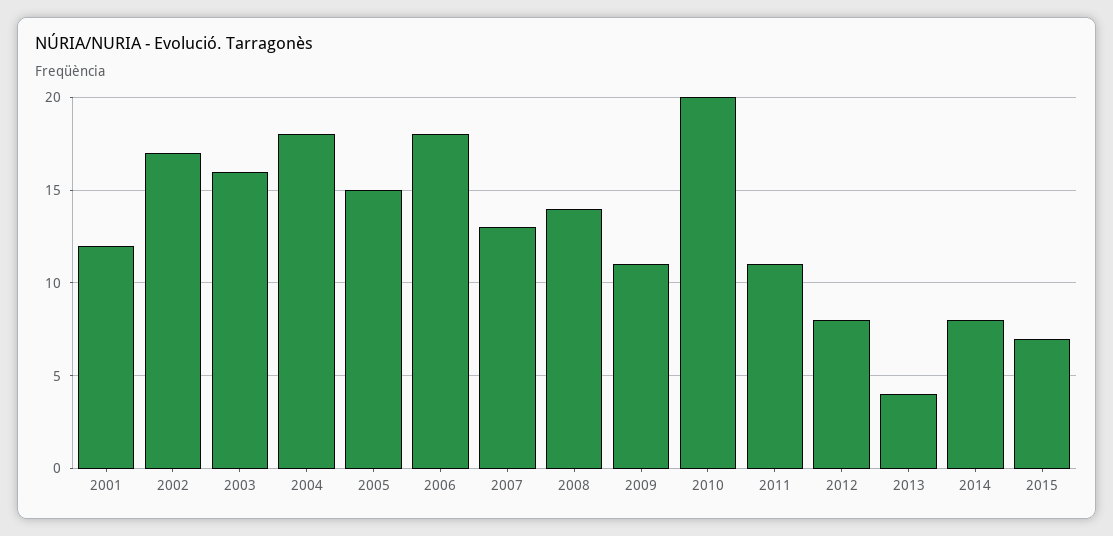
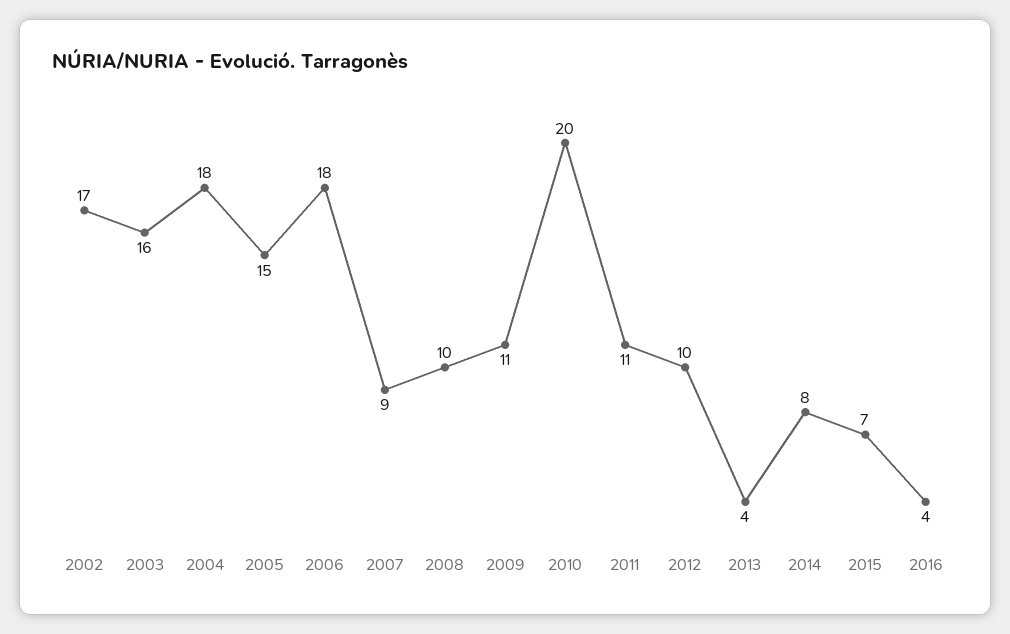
2001: 12 -> none
2007: 13 -> 9
2008: 14 -> 10
2012: 8 -> 10
2016: none -> 4

